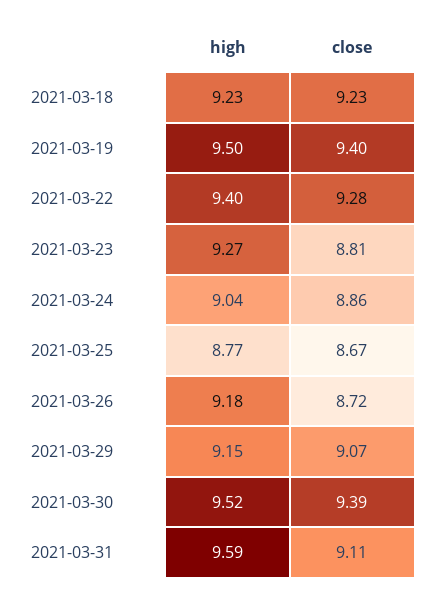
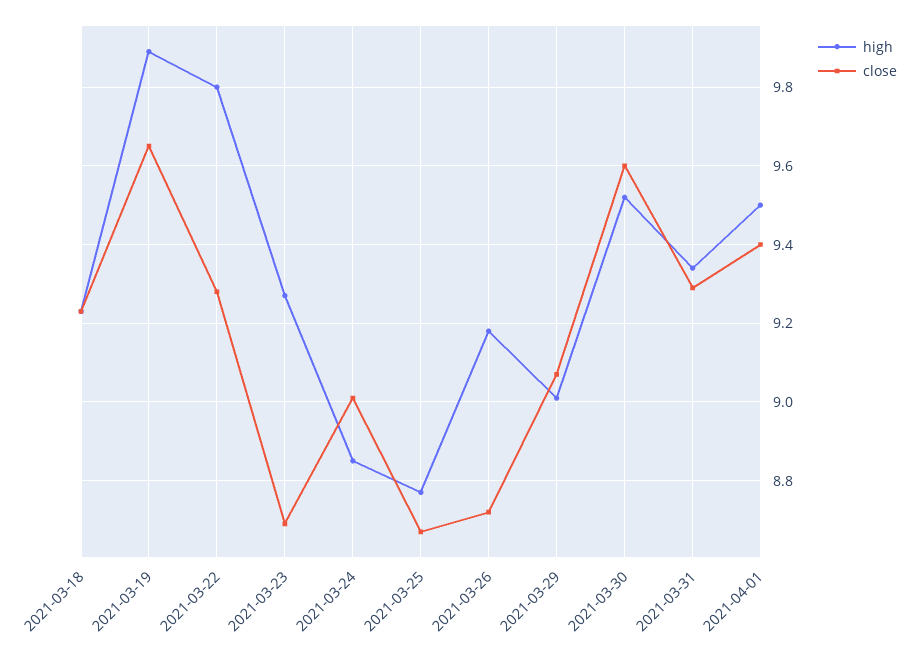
high, 2021-03-19: 9.5 -> 9.9
close, 2021-03-19: 9.4 -> 9.65
high, 2021-03-22: 9.4 -> 9.8
close, 2021-03-23: 8.81 -> 8.7
high, 2021-03-24: 9.04 -> 8.85
close, 2021-03-24: 8.86 -> 9
high, 2021-03-29: 9.15 -> 9
close, 2021-03-30: 9.39 -> 9.6
high, 2021-03-31: 9.59 -> 9.35
close, 2021-03-31: 9.11 -> 9.3
high, 2021-04-01: none -> 9.5
close, 2021-04-01: none -> 9.4

